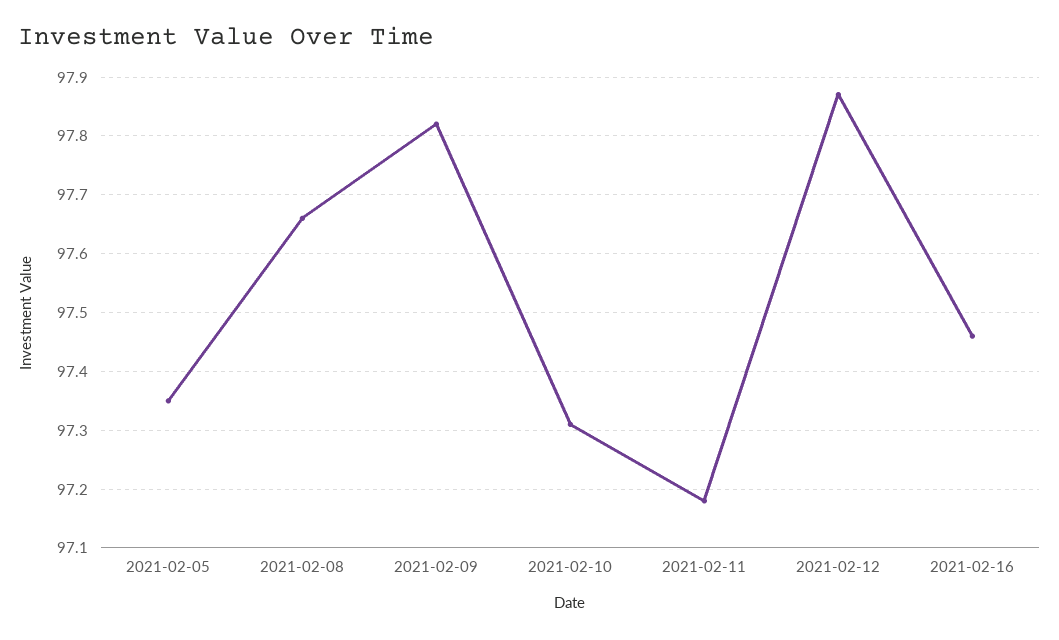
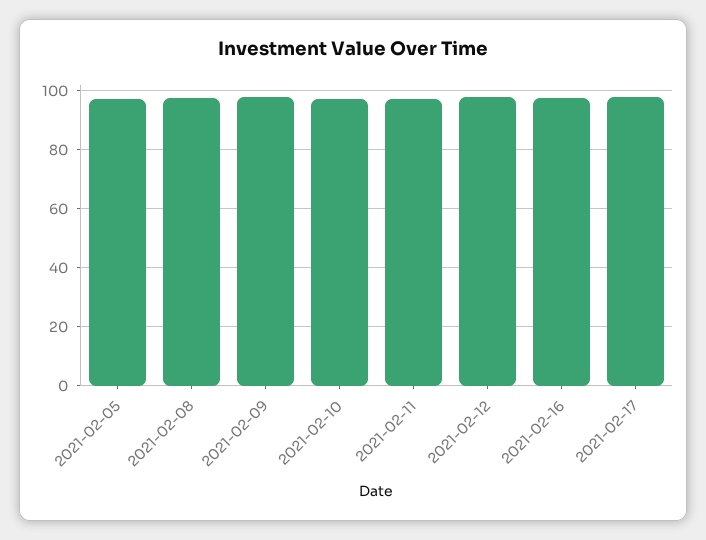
2021-02-17: none -> 97.5

